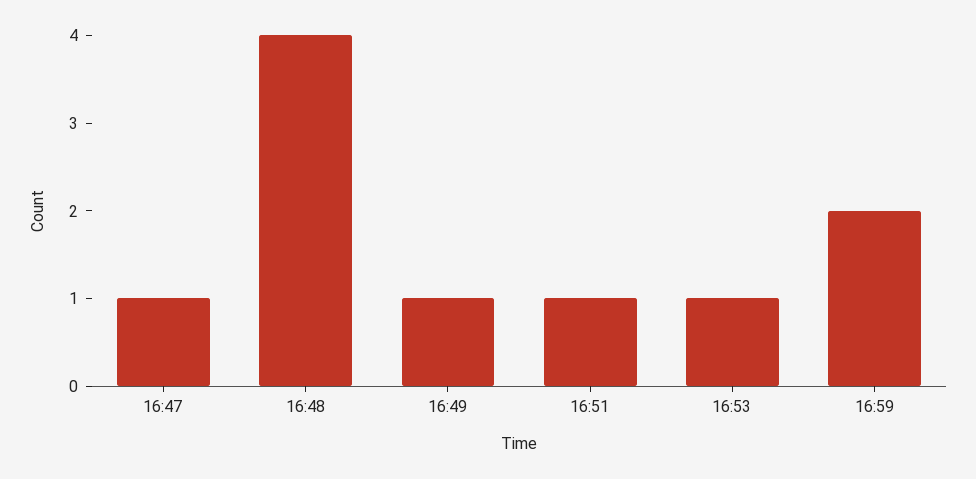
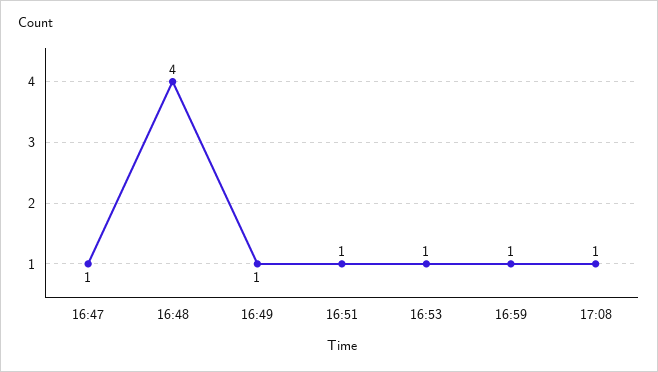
16:59: 2 -> 1
17:08: none -> 1

